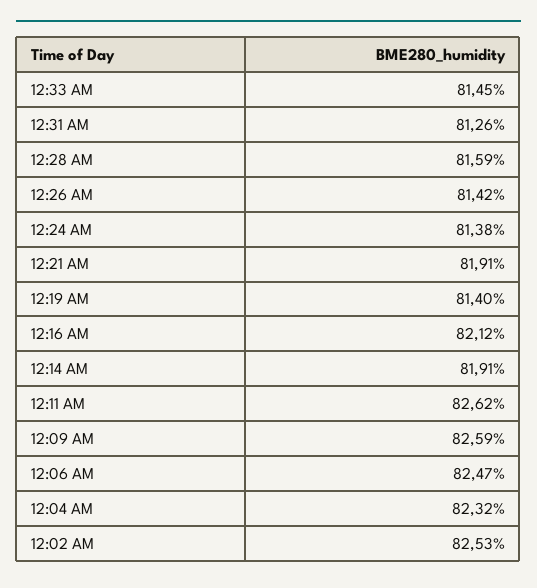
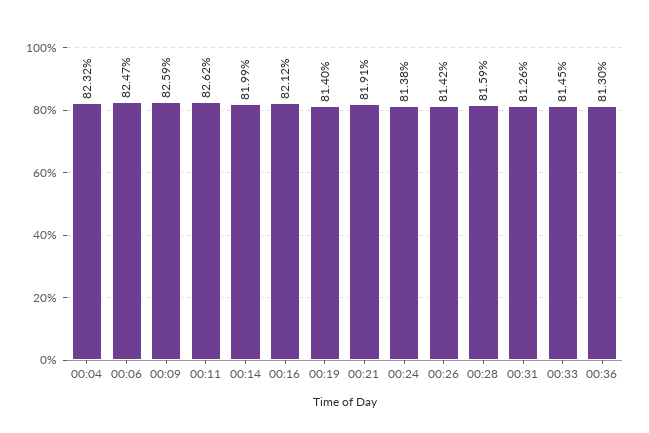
12:14 AM: 81.91 -> 81.99
12:02 AM: 82.53 -> none
00:36: none -> 81.3

